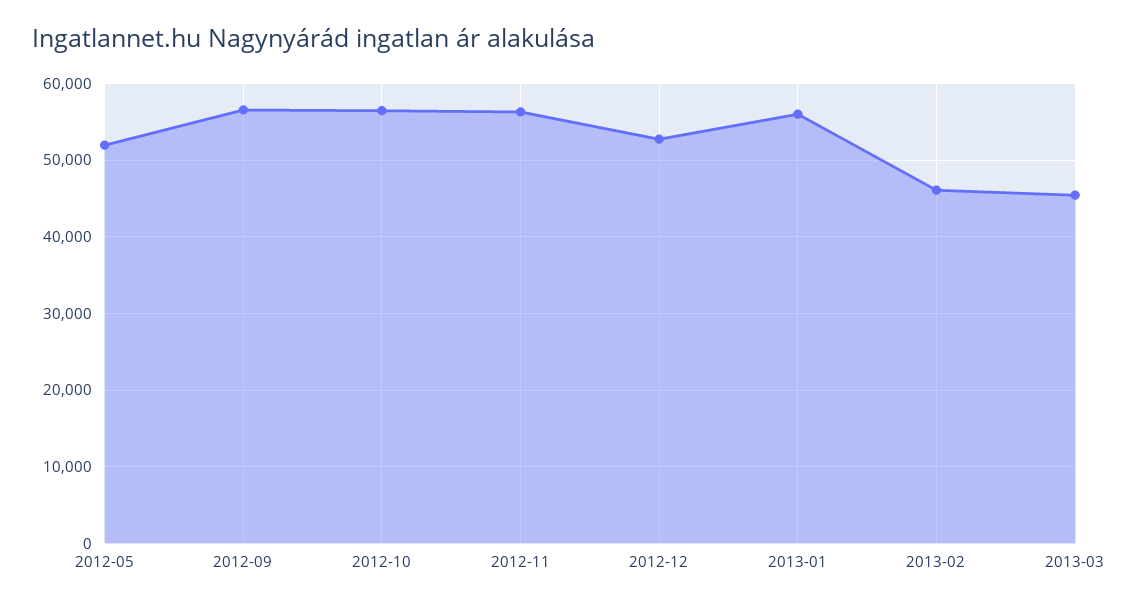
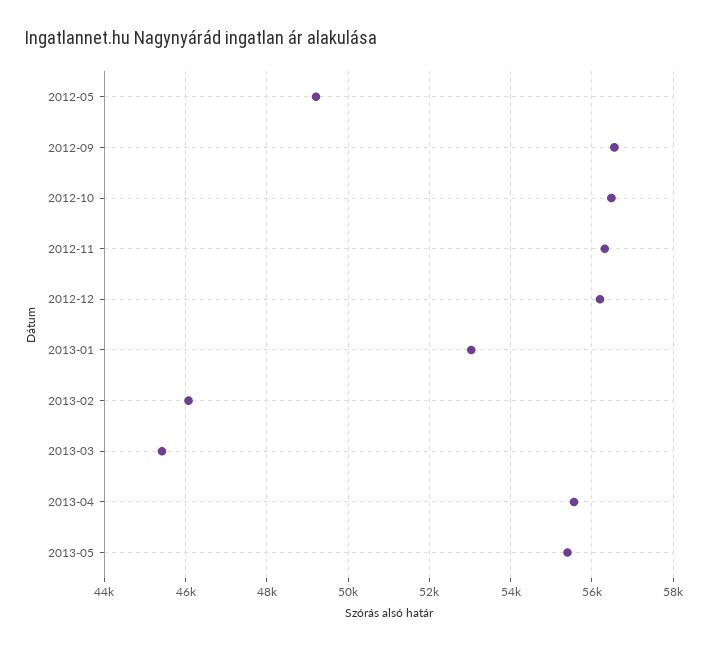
2012-05: 52000 -> 49200
2012-12: 53000 -> 56200
2013-01: 56000 -> 53000
2013-04: none -> 55600
2013-05: none -> 55400

